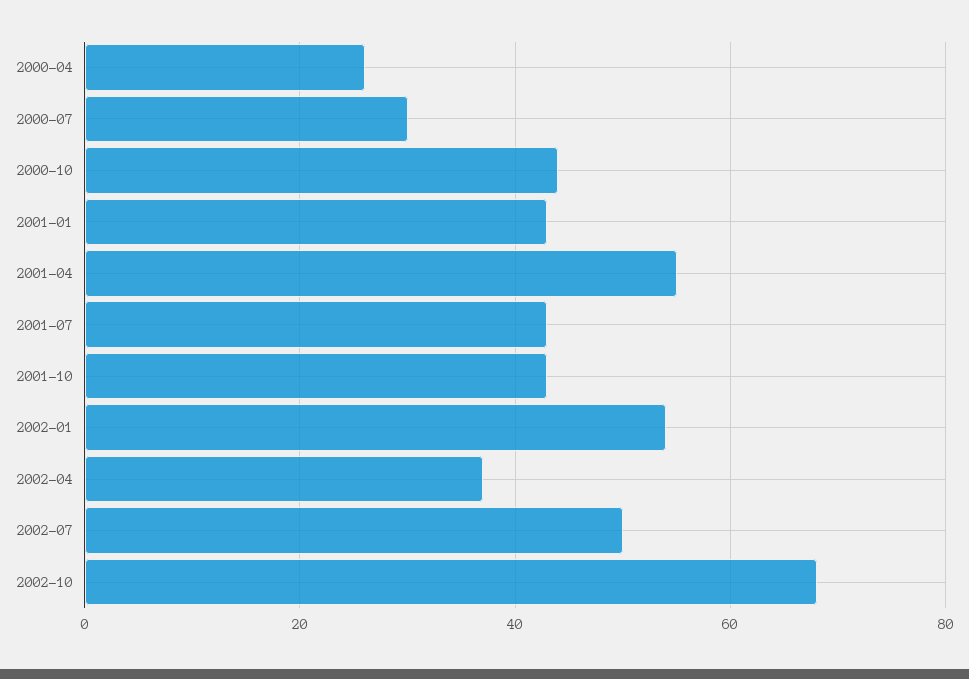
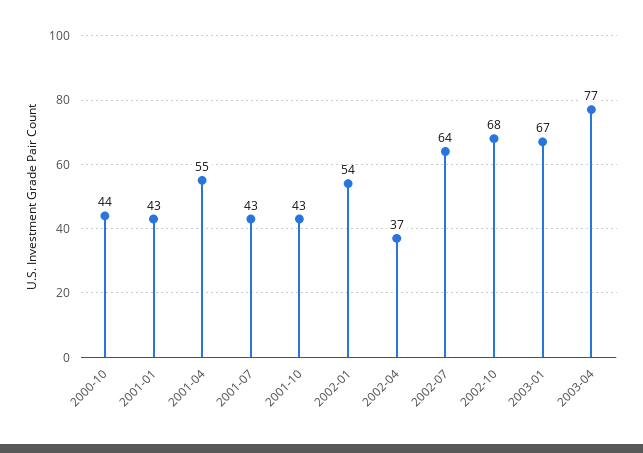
2000-04: 25 -> none
2000-07: 30 -> none
2002-07: 50 -> 64
2003-01: none -> 67
2003-04: none -> 77

